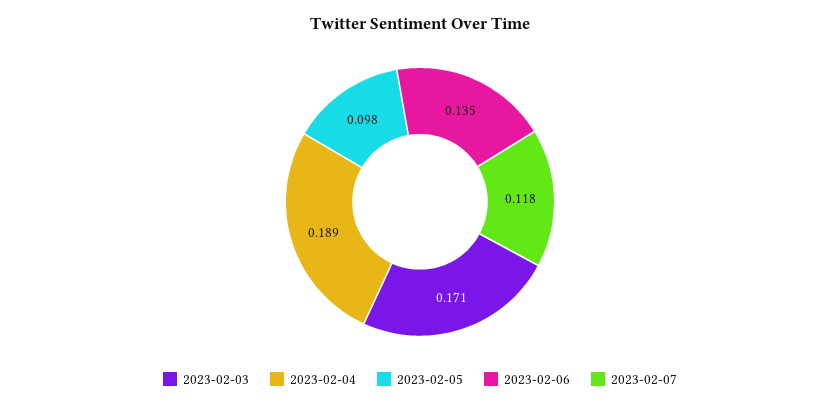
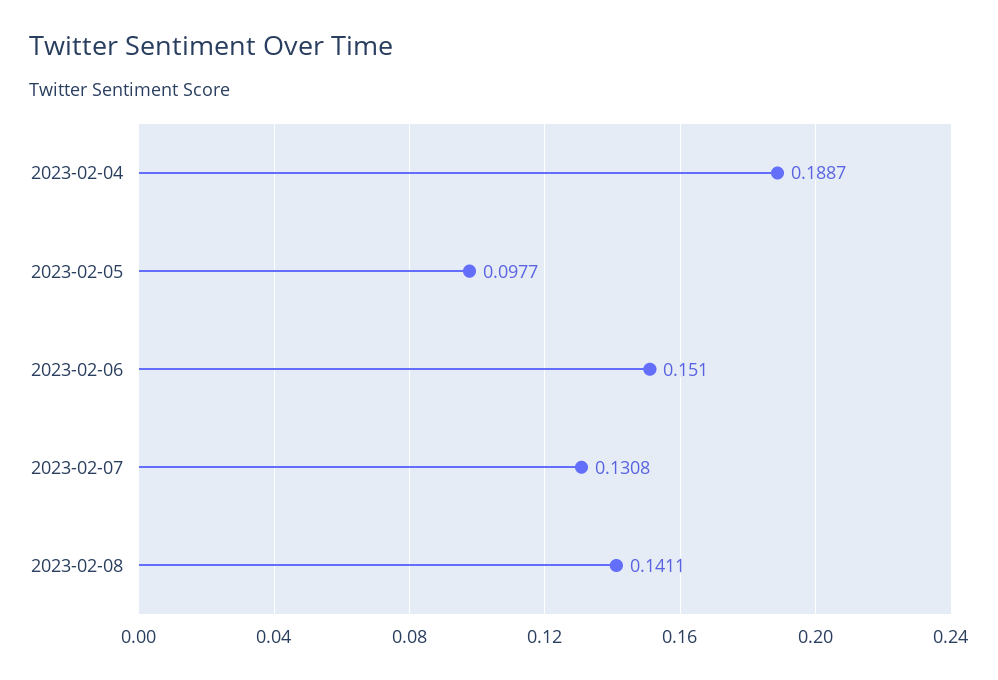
2023-02-03: 0.171 -> none
2023-02-06: 0.135 -> 0.151
2023-02-07: 0.118 -> 0.1308
2023-02-08: none -> 0.1411

